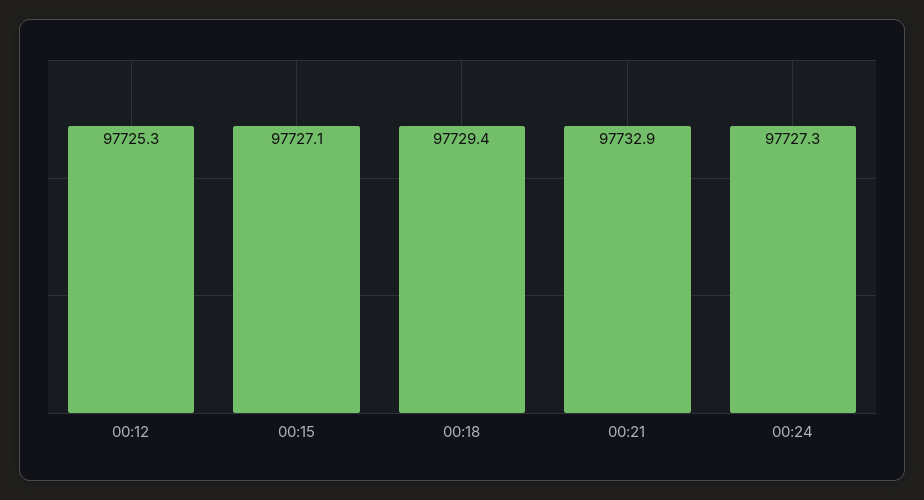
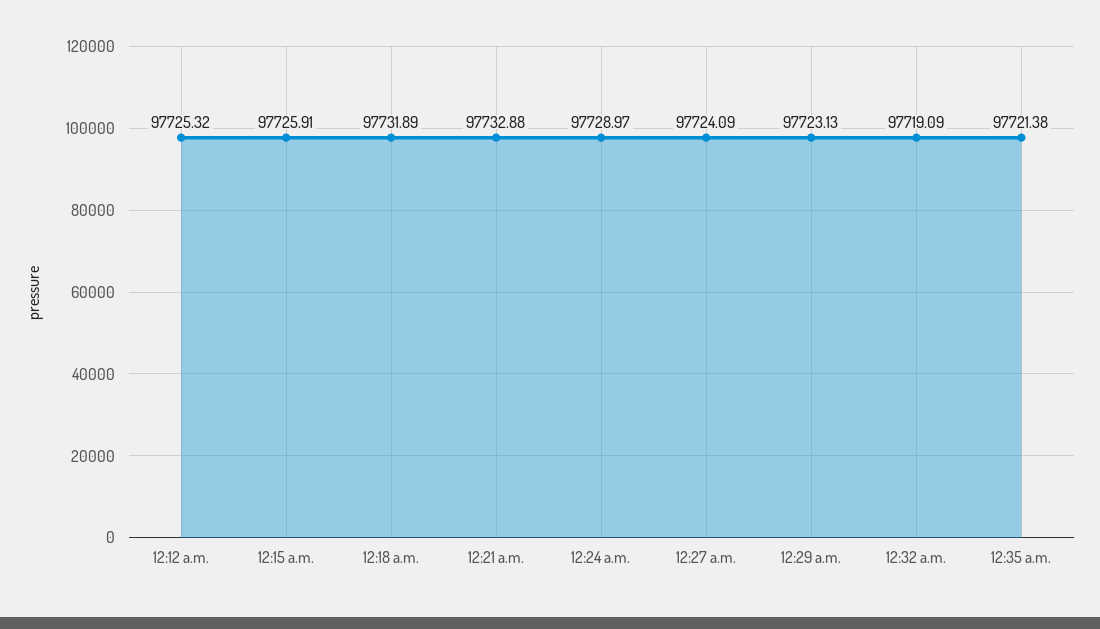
00:15: 97727.1 -> 97725.91
00:18: 97729.4 -> 97731.89
00:24: 97727.3 -> 97728.97
12:27 a.m.: none -> 97724.09
12:29 a.m.: none -> 97723.13
12:32 a.m.: none -> 97719.09
12:35 a.m.: none -> 97721.38

